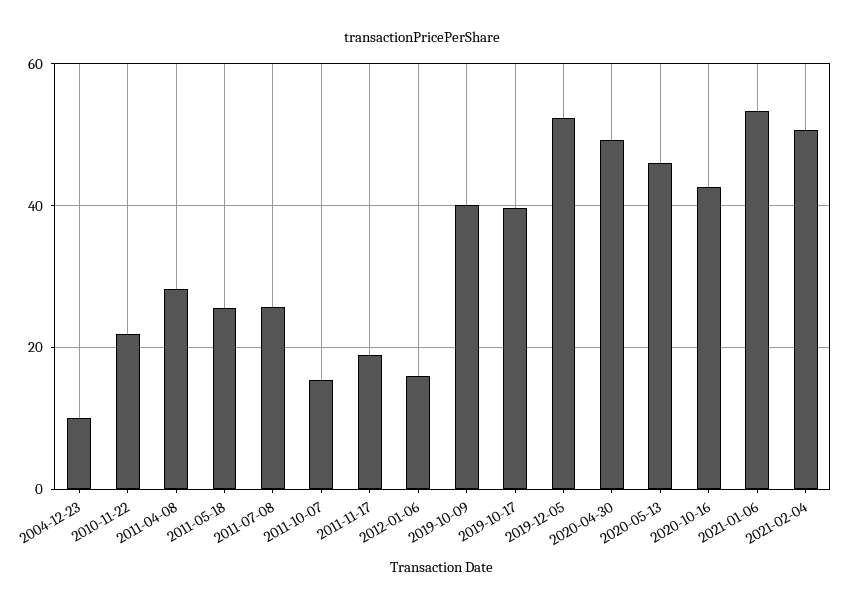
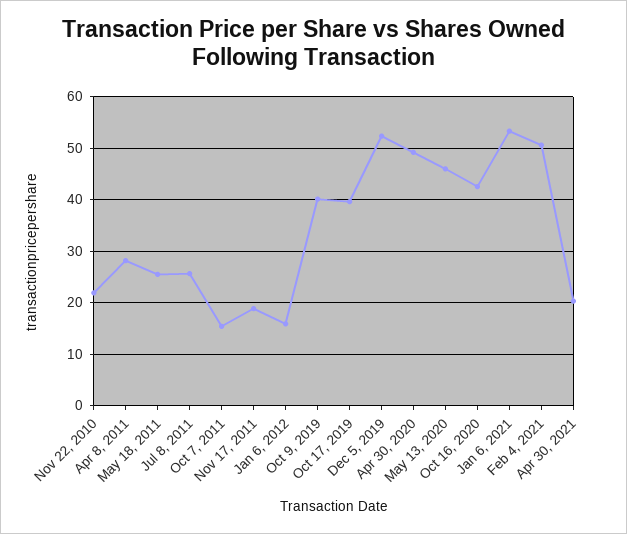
2004-12-23: 10 -> none
Apr 30, 2021: none -> 20

